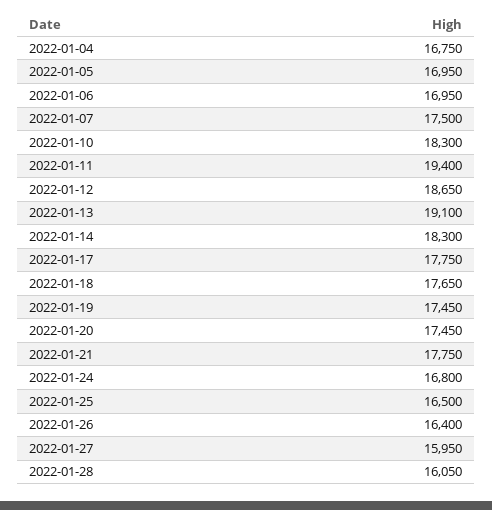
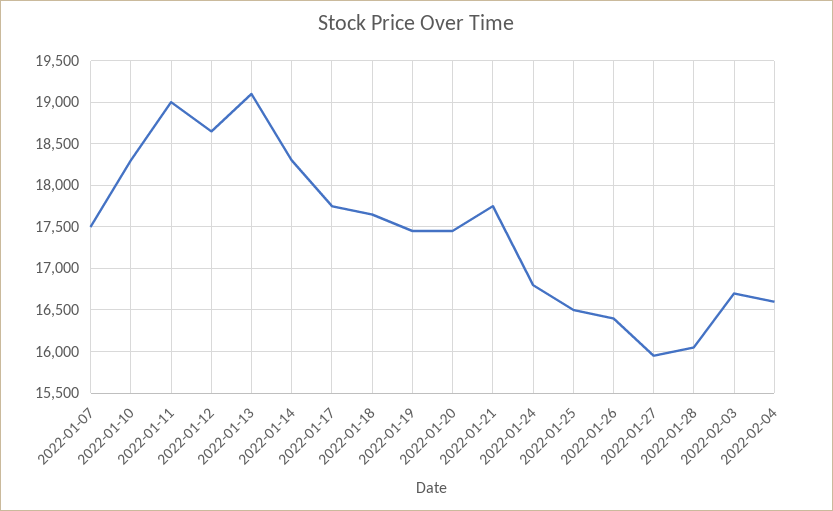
2022-01-04: 16750 -> none
2022-01-05: 16950 -> none
2022-01-06: 16950 -> none
2022-01-11: 19400 -> 19000
2022-02-03: none -> 16700
2022-02-04: none -> 16600

